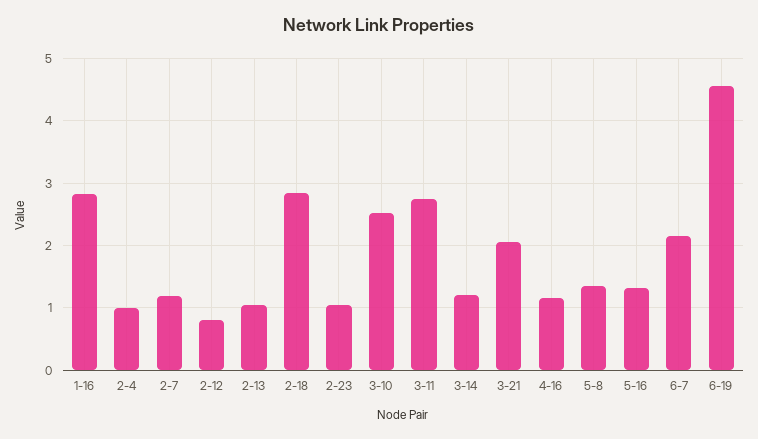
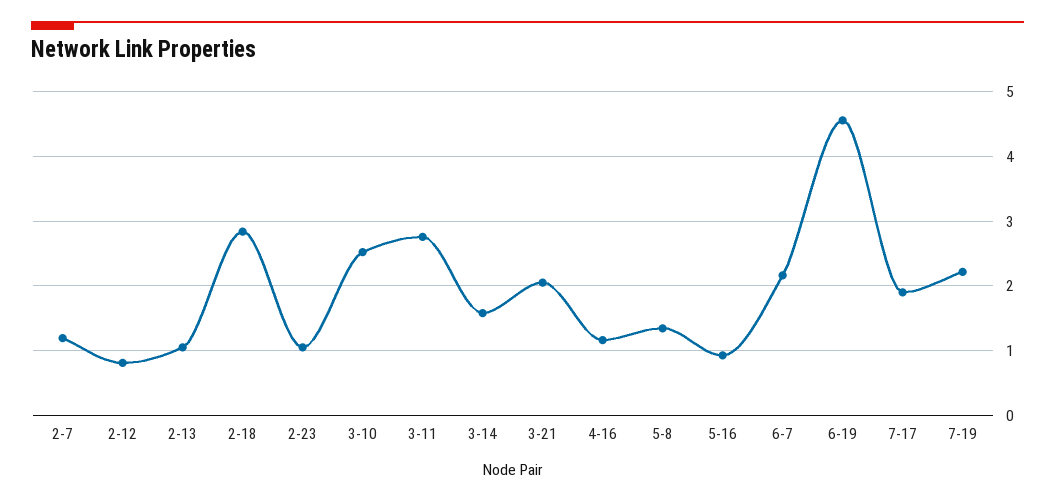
1-16: 2.8 -> none
2-4: 1 -> none
3-14: 1.2 -> 1.6
5-16: 1.3 -> 0.9
7-17: none -> 1.9
7-19: none -> 2.2

